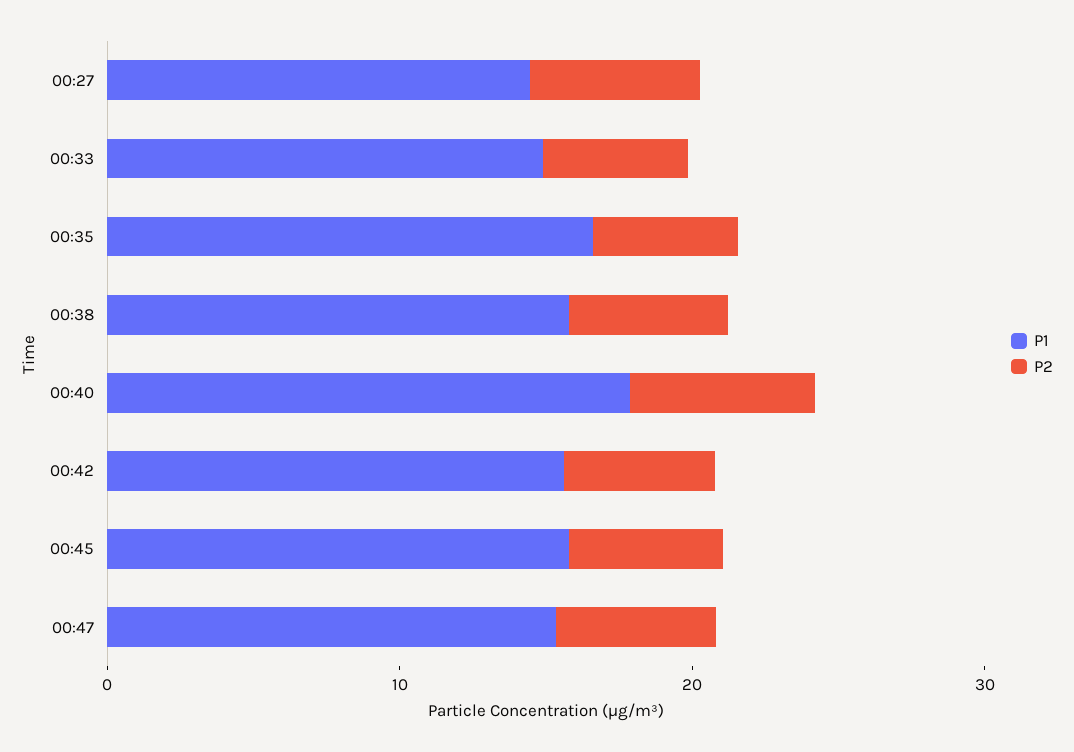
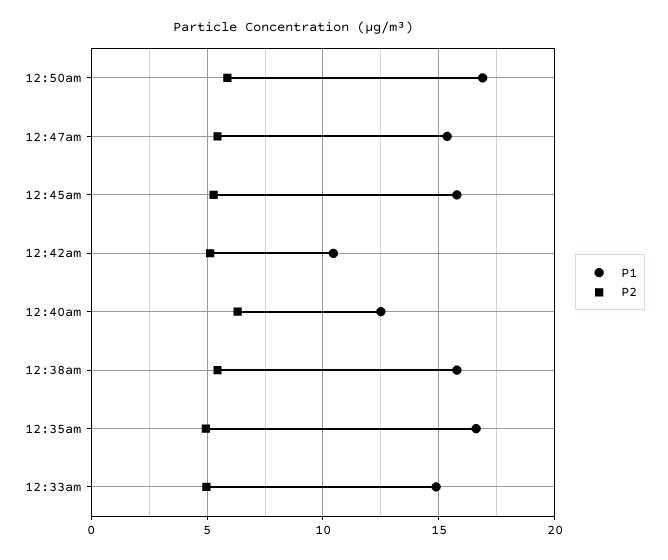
P1, 00:27: 14 -> none
P2, 00:27: 6 -> none
P1, 00:40: 18 -> 12.5
P1, 00:42: 16 -> 10.5
P1, 12:50am: none -> 17
P2, 12:50am: none -> 6

